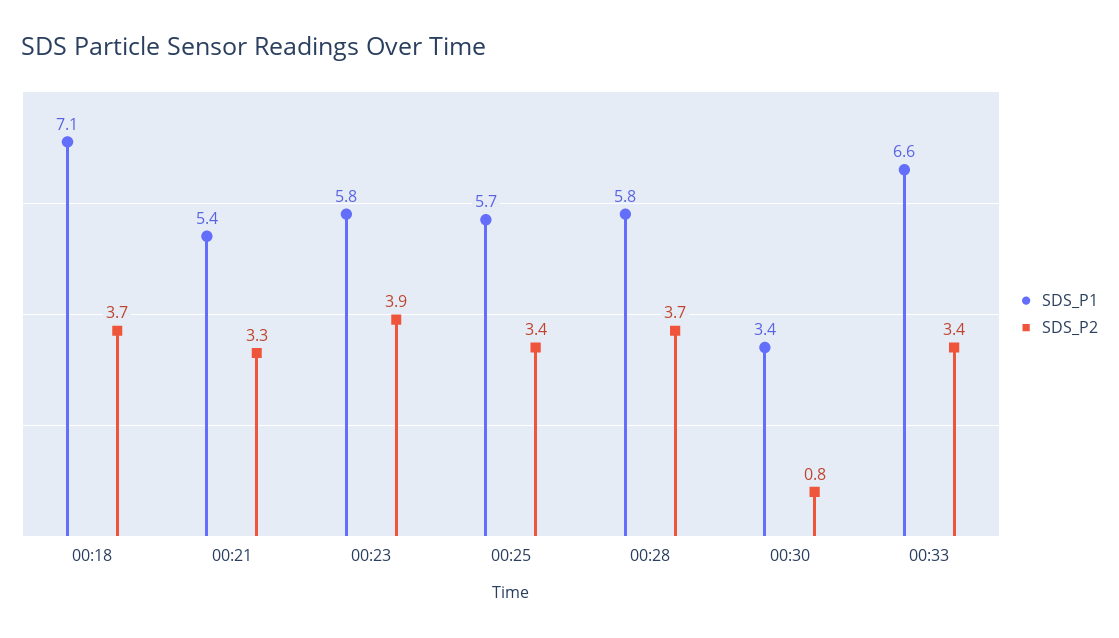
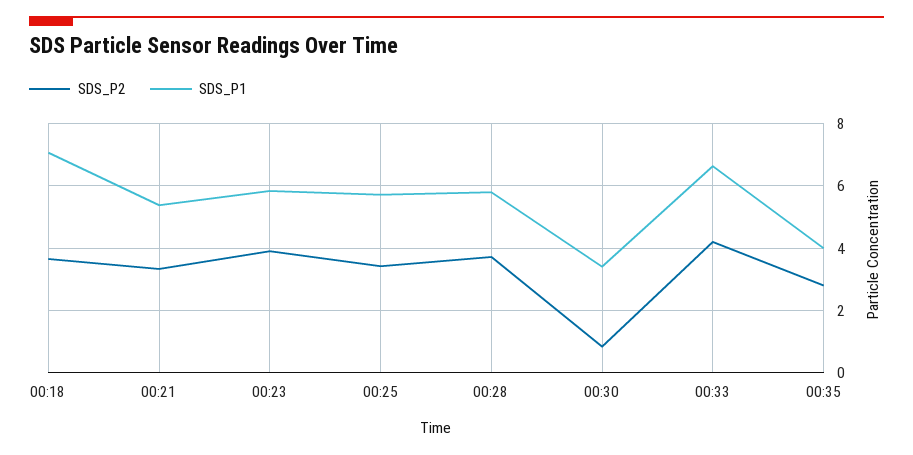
SDS_P2, 00:33: 3.4 -> 4.2
SDS_P2, 00:35: none -> 2.8
SDS_P1, 00:35: none -> 4

